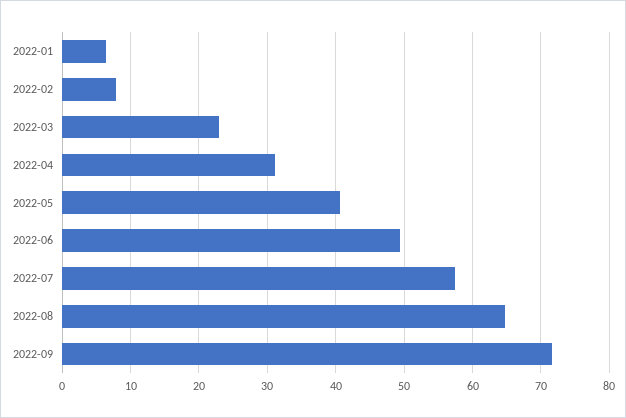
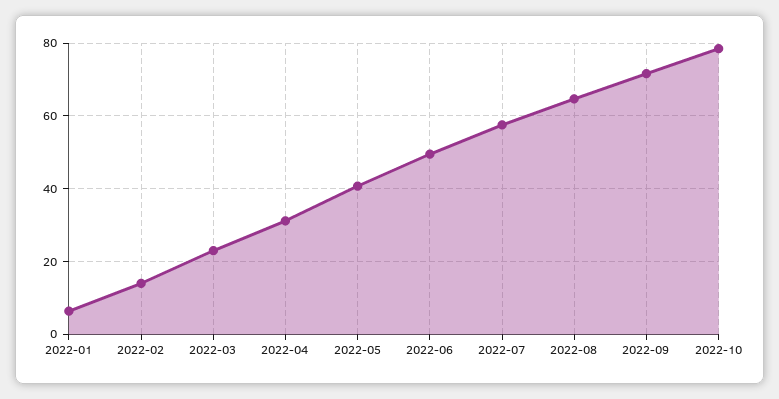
2022-02: 8 -> 14
2022-10: none -> 78

